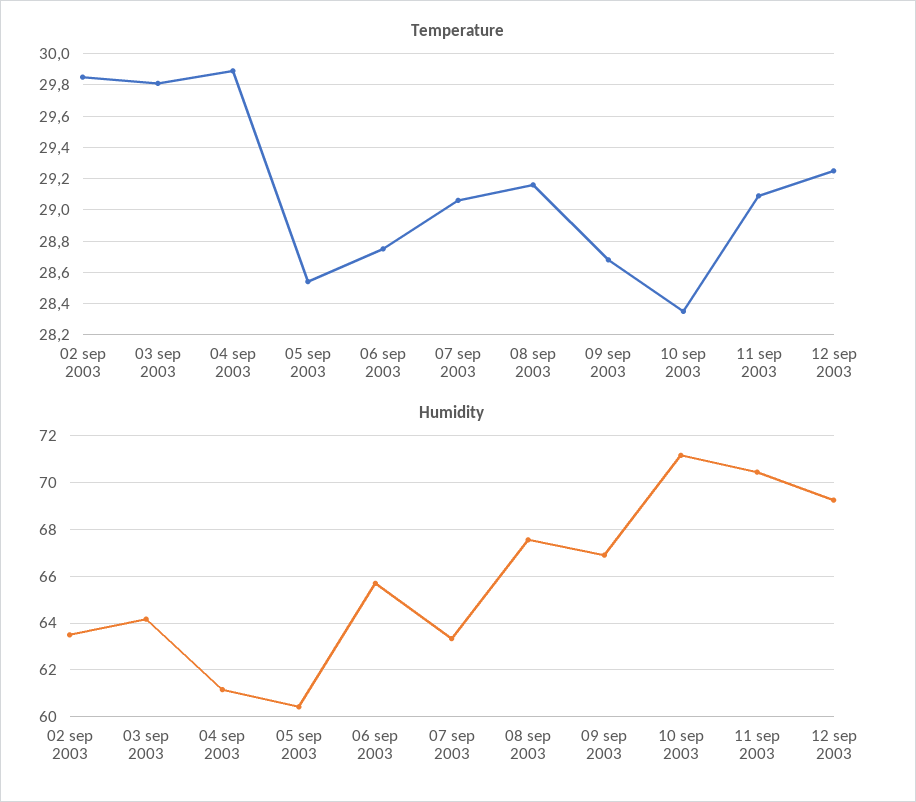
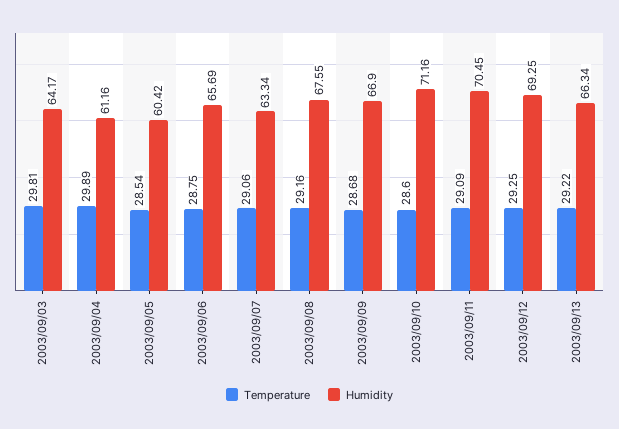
Temperature, 02 sep 2003: 29.85 -> none
Temperature, 10 sep 2003: 28.35 -> 28.6
Humidity, 02 sep 2003: 63.5 -> none
Temperature, 2003/09/13: none -> 29.22
Humidity, 2003/09/13: none -> 66.34

